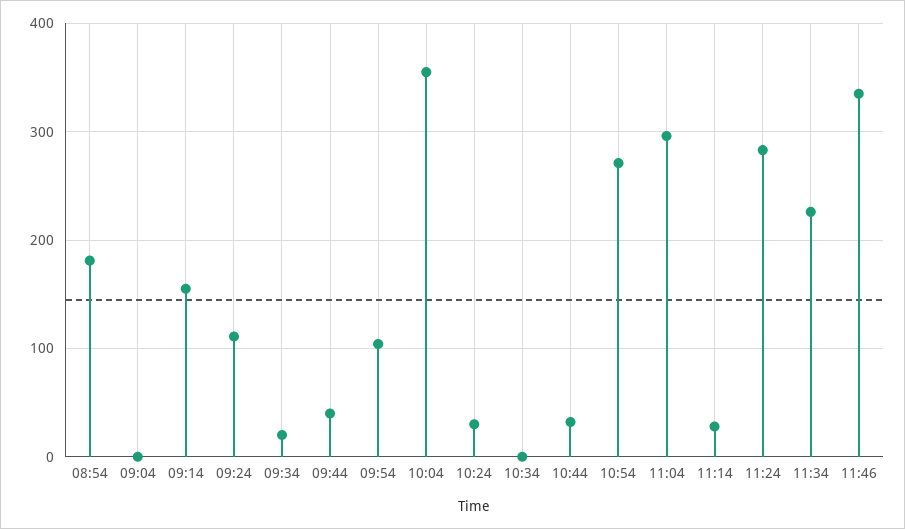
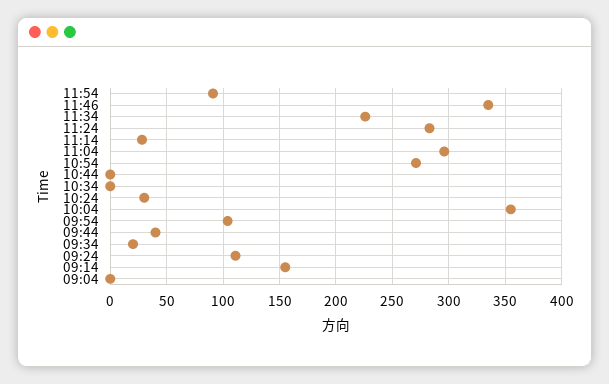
08:54: 180 -> none
10:44: 30 -> 0
11:54: none -> 90

